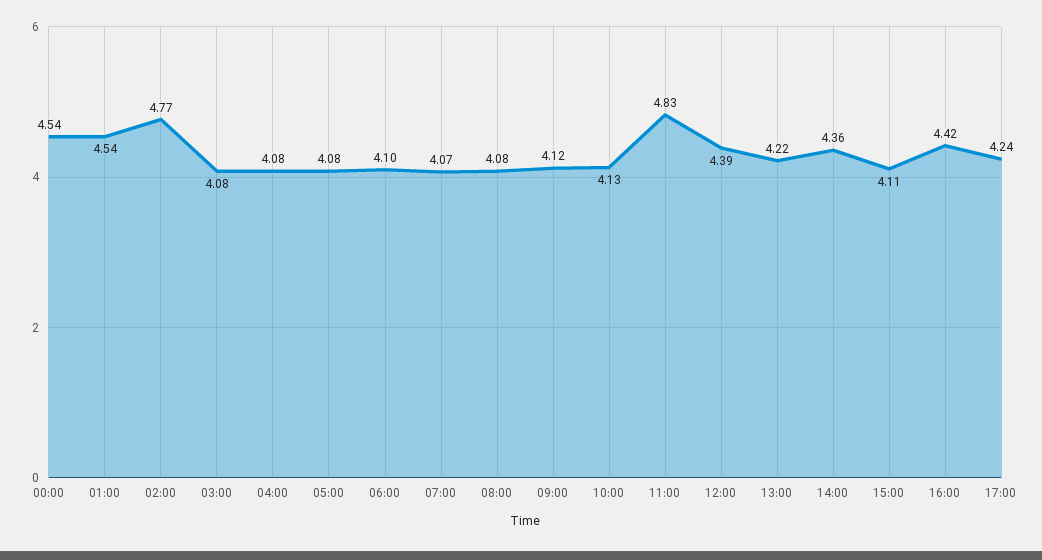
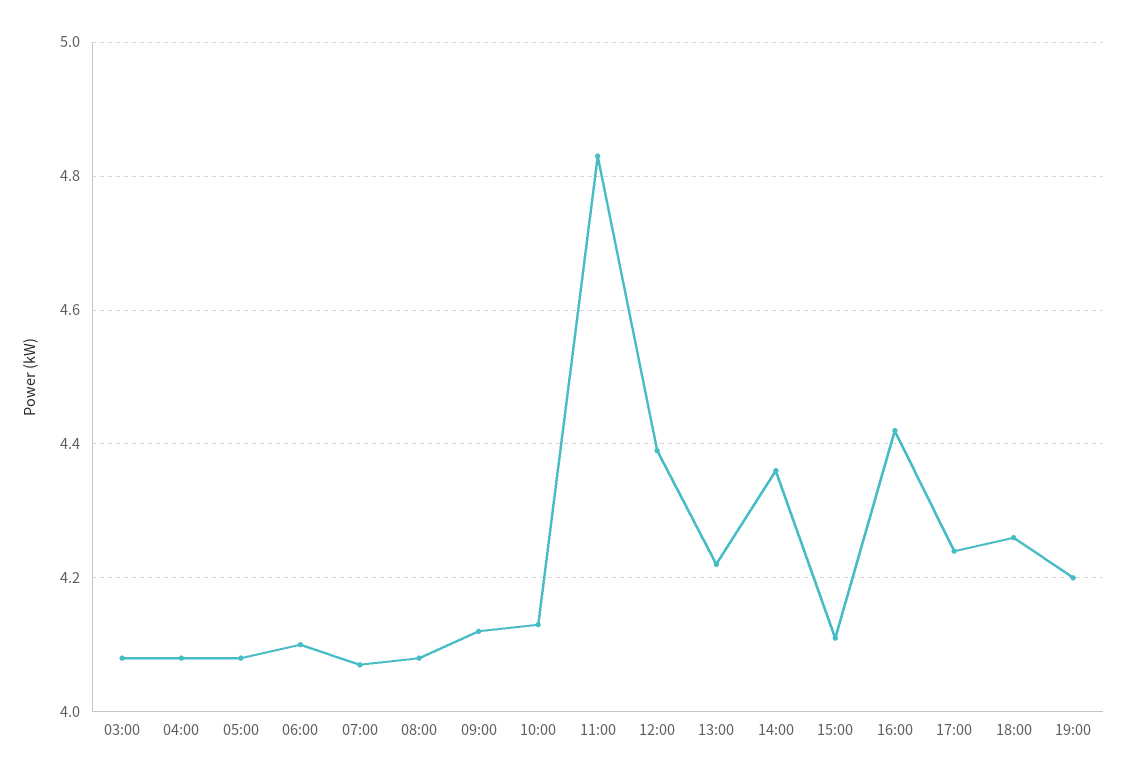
00:00: 4.54 -> none
01:00: 4.54 -> none
02:00: 4.77 -> none
18:00: none -> 4.25
19:00: none -> 4.2

